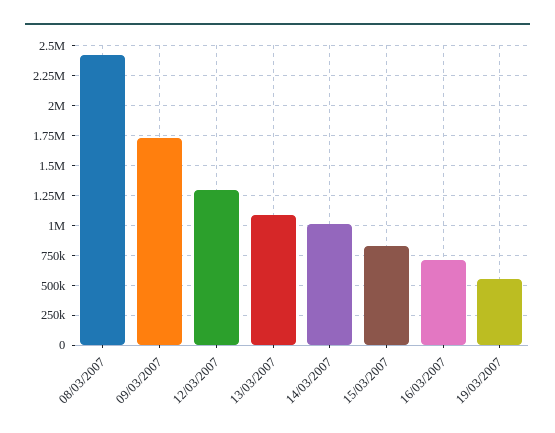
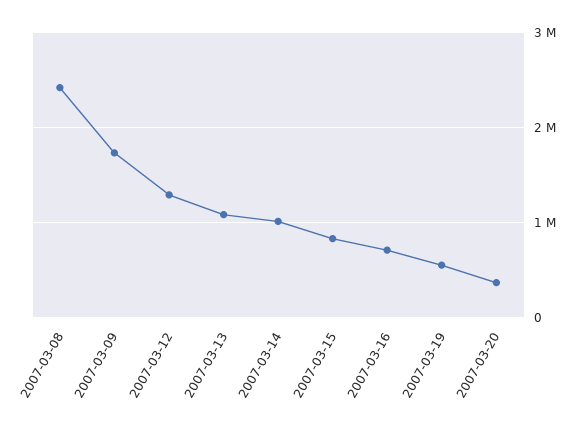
2007-03-20: none -> 400000

